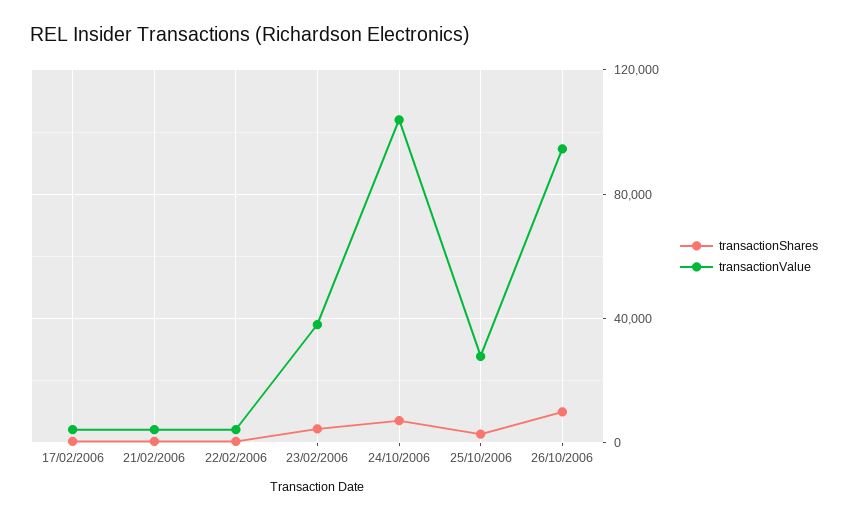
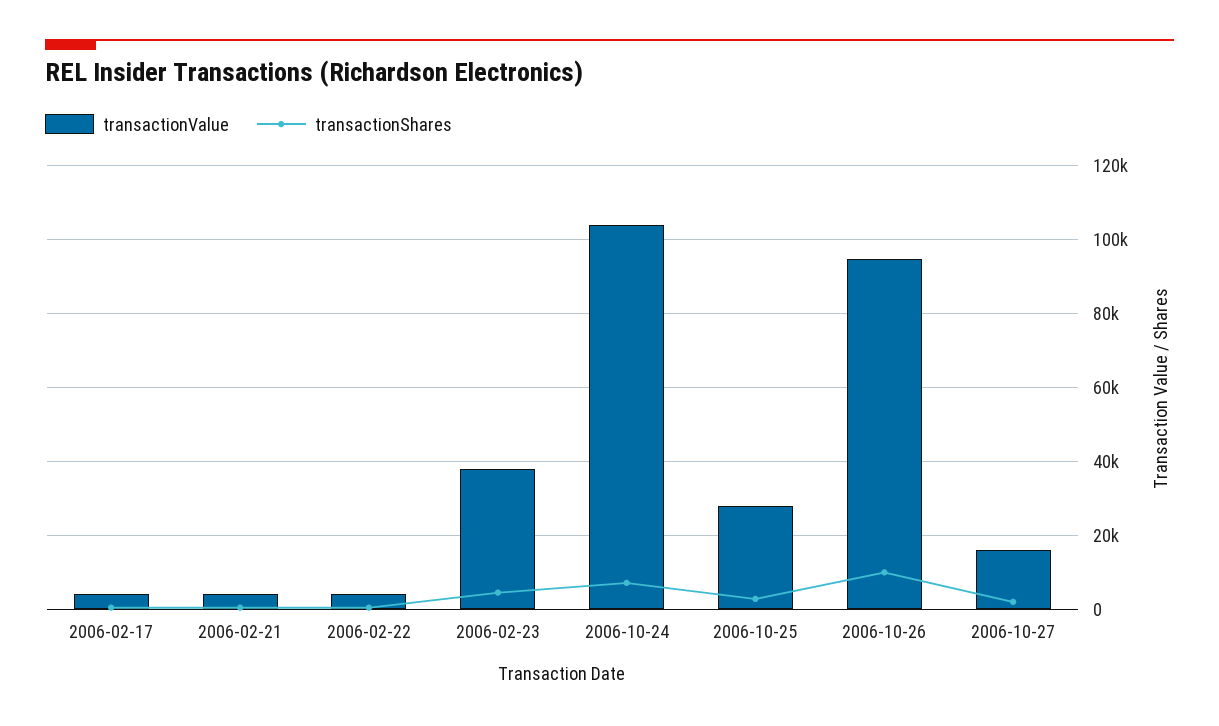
transactionValue, 2006-10-27: none -> 16000
transactionShares, 2006-10-27: none -> 2000

